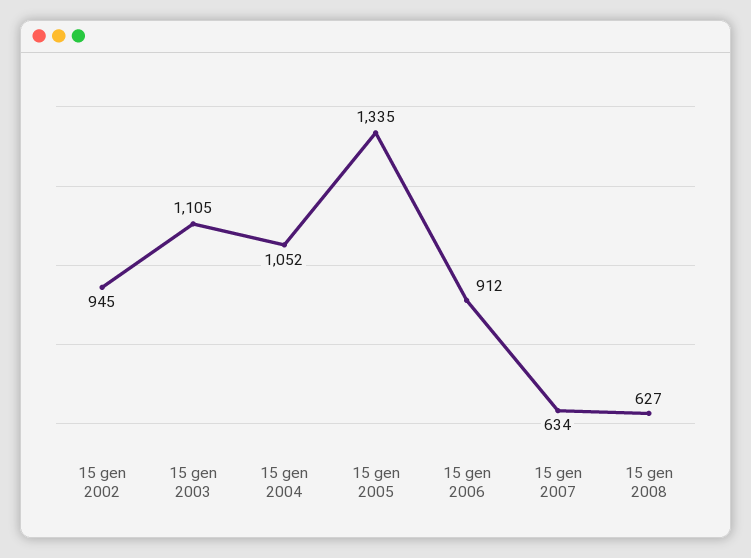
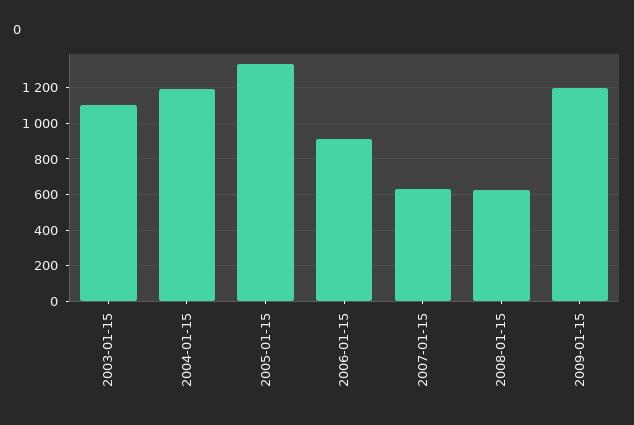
15 gen 2002: 945 -> none
15 gen 2004: 1052 -> 1200
2009-01-15: none -> 1200

